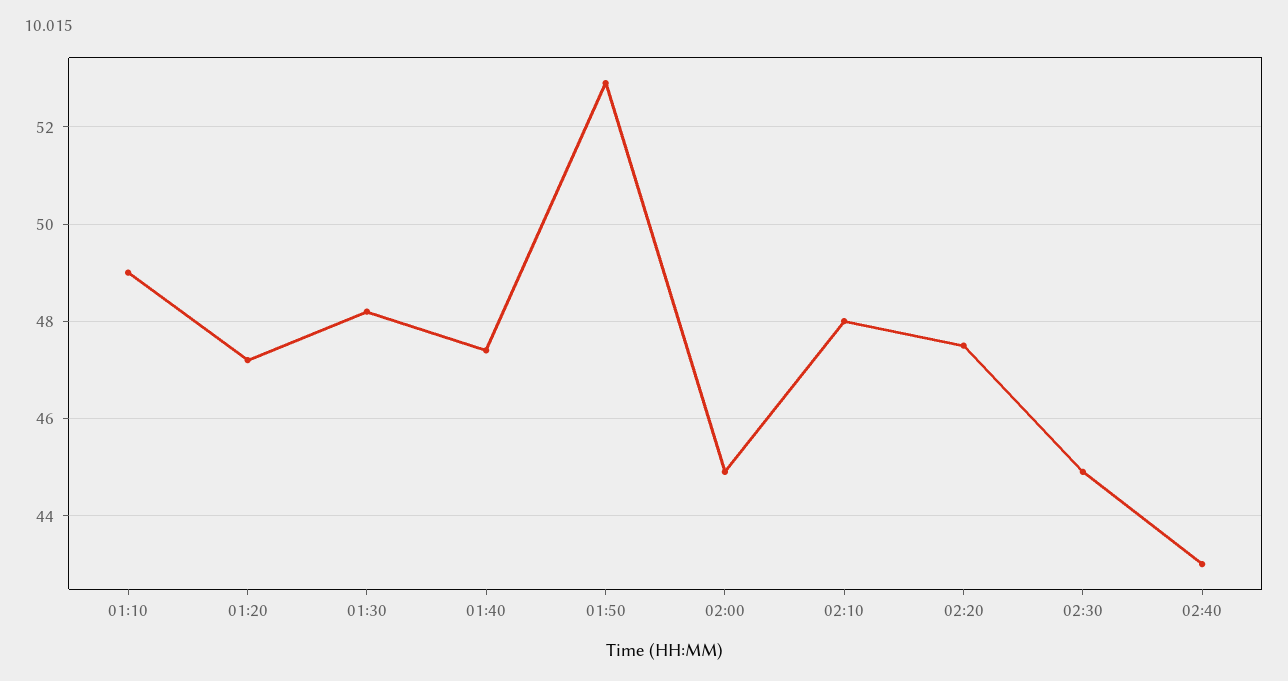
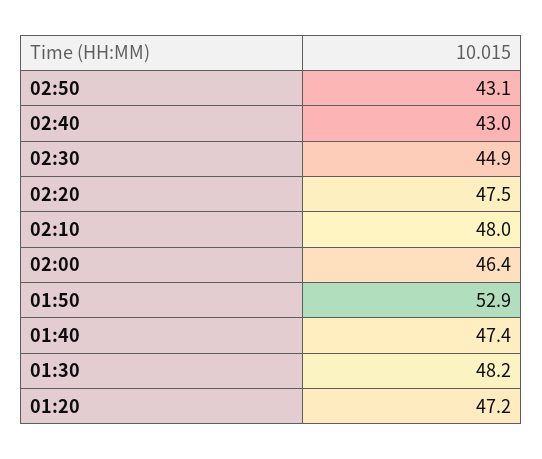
01:10: 49 -> none
02:00: 45 -> 46.4
02:50: none -> 43.1

